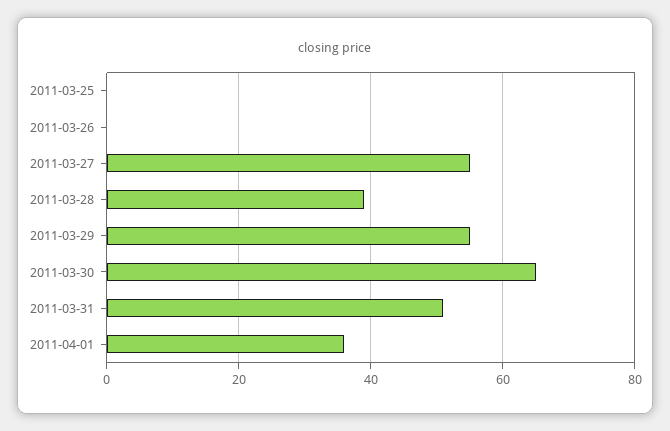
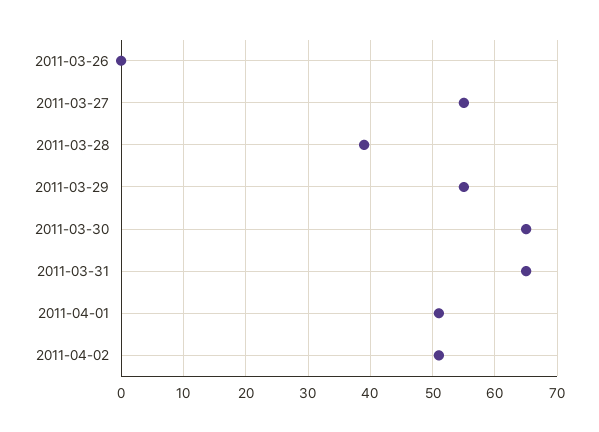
2011-03-25: 0 -> none
2011-03-31: 50 -> 65
2011-04-01: 35 -> 51
2011-04-02: none -> 51

